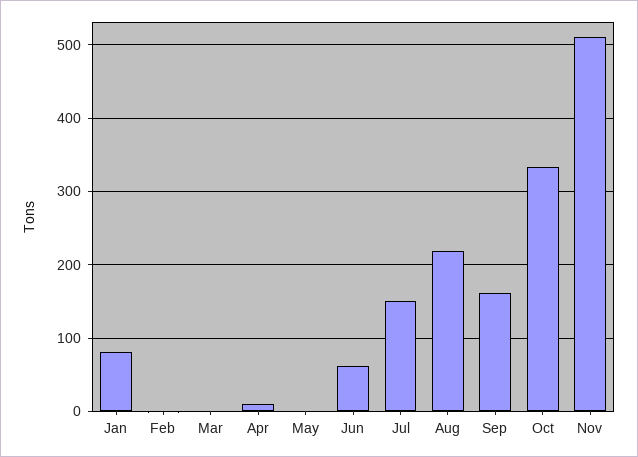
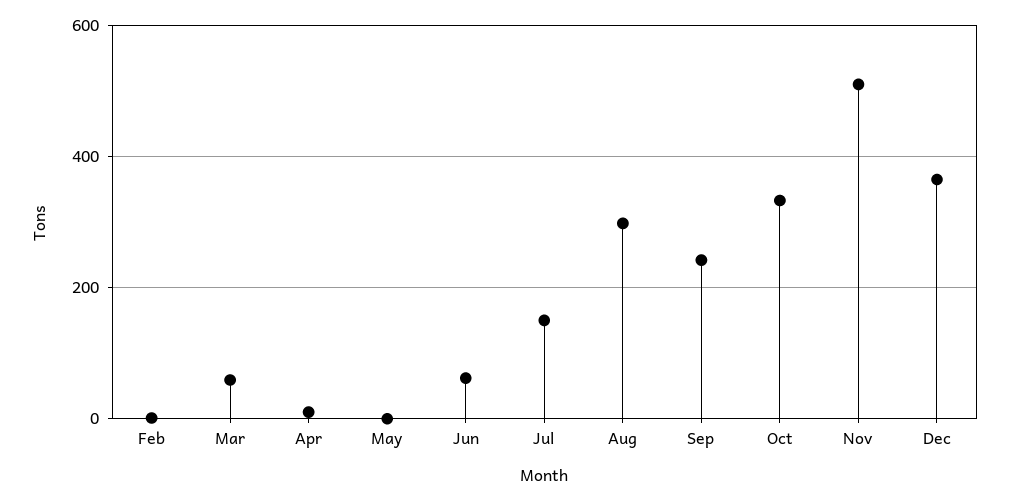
Jan: 80 -> none
Mar: 0 -> 60
Aug: 220 -> 300
Sep: 160 -> 240
Dec: none -> 360

